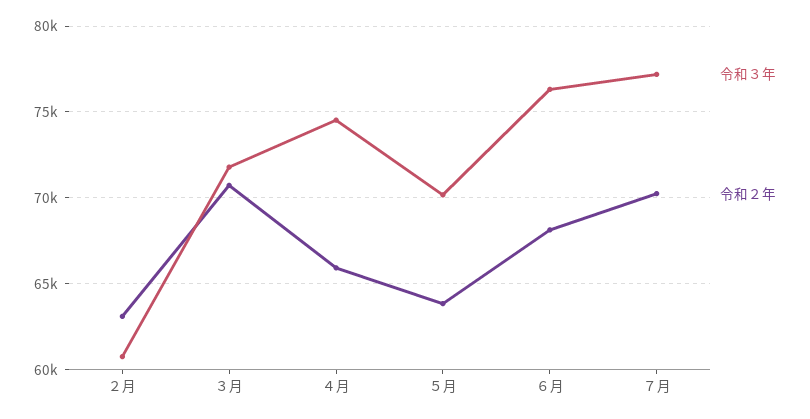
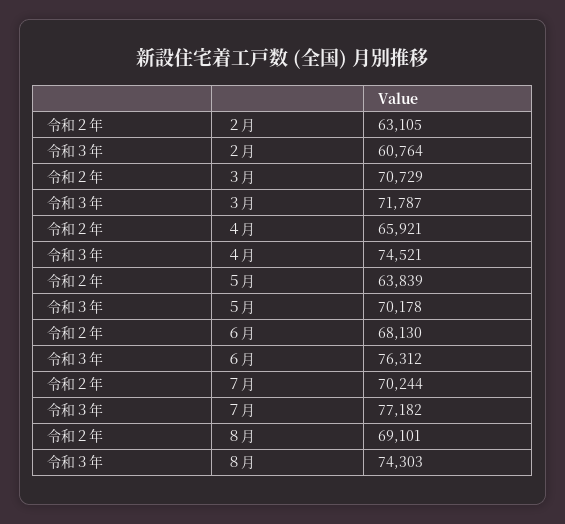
令和２年, ８月: none -> 69101
令和３年, ８月: none -> 74303

